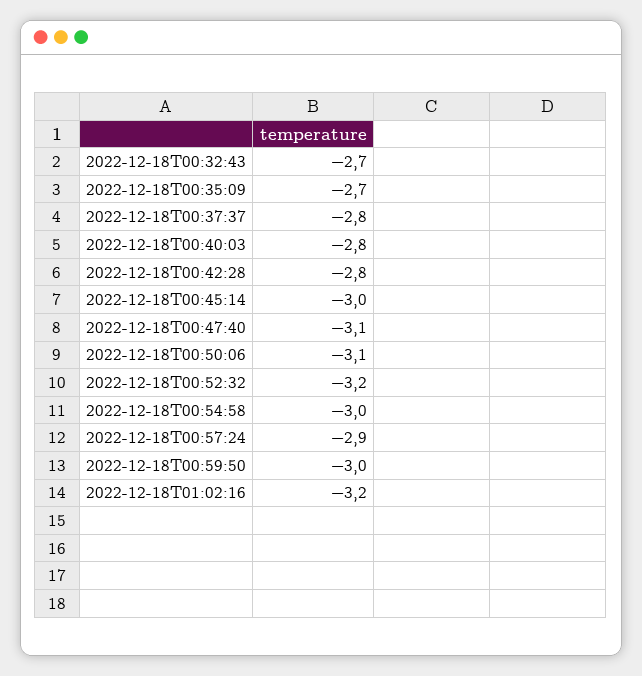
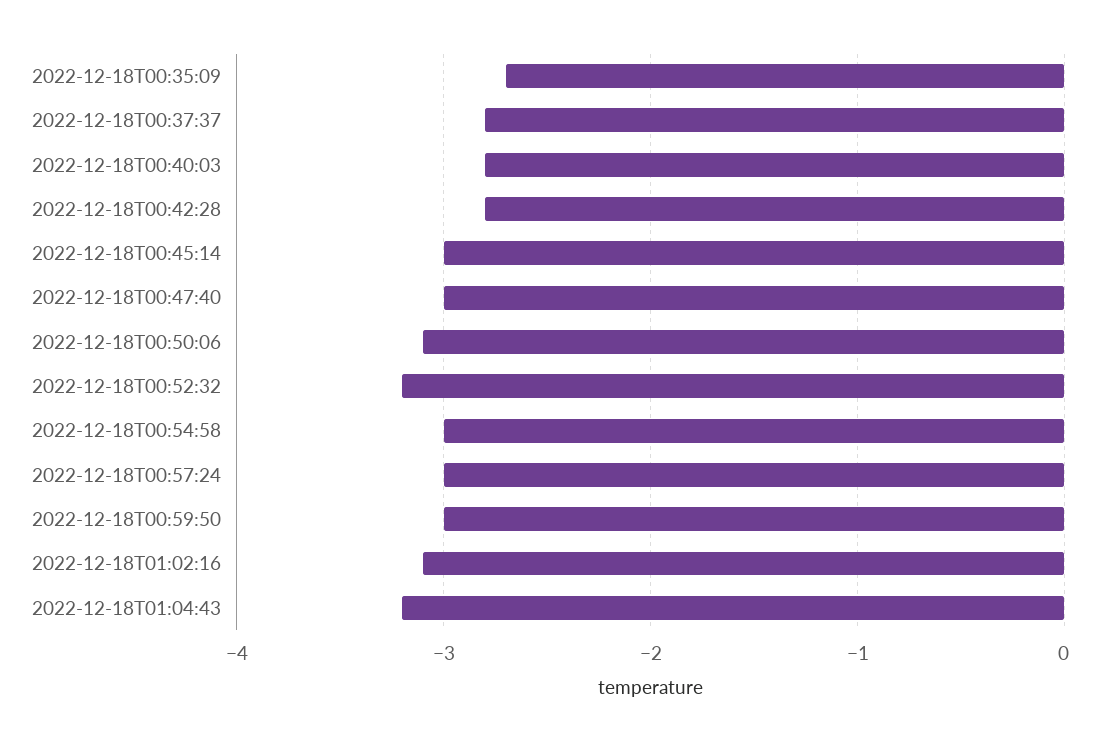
2022-12-18T00:32:43: -2.7 -> none
2022-12-18T00:47:40: -3.1 -> -3
2022-12-18T00:57:24: -2.9 -> -3
2022-12-18T01:02:16: -3.2 -> -3.1
2022-12-18T01:04:43: none -> -3.2

